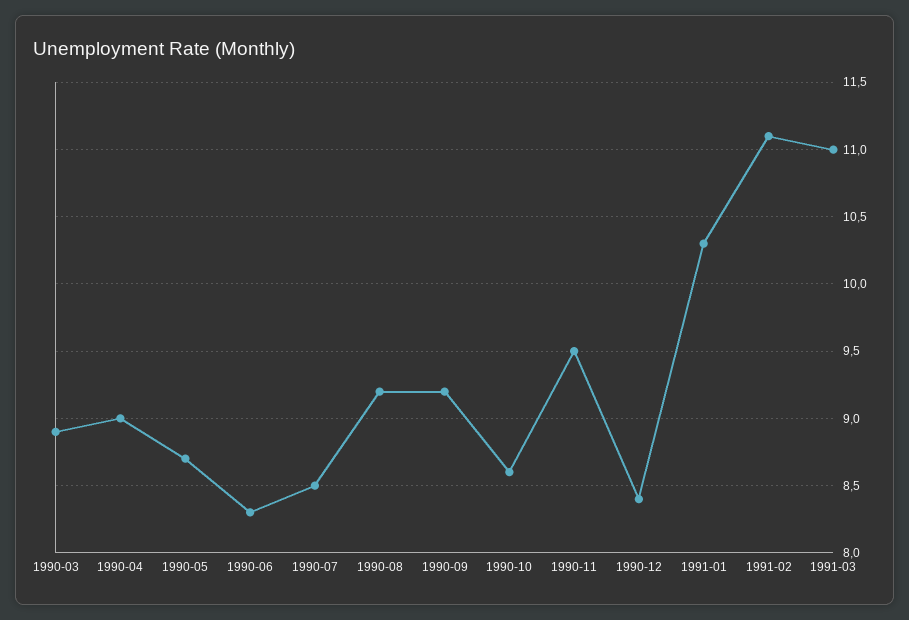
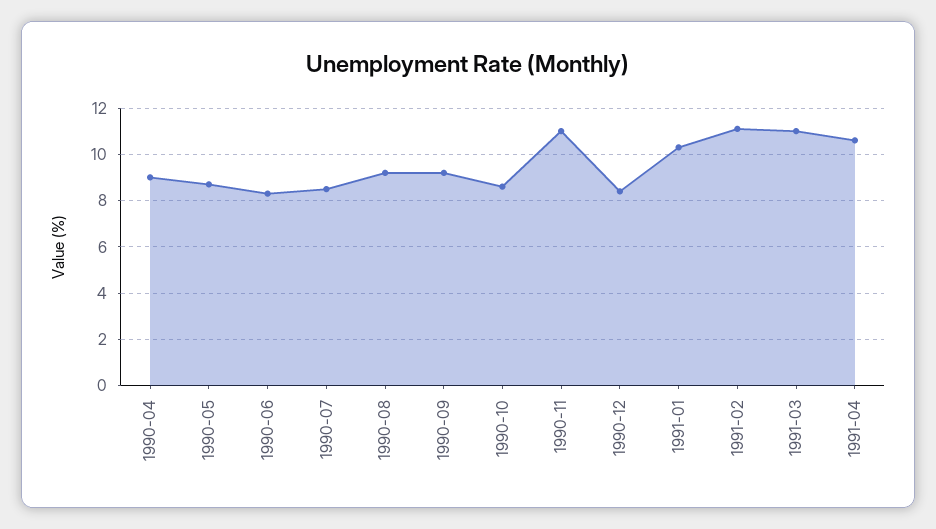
1990-03: 8.9 -> none
1990-11: 9.5 -> 11
1991-04: none -> 10.5

